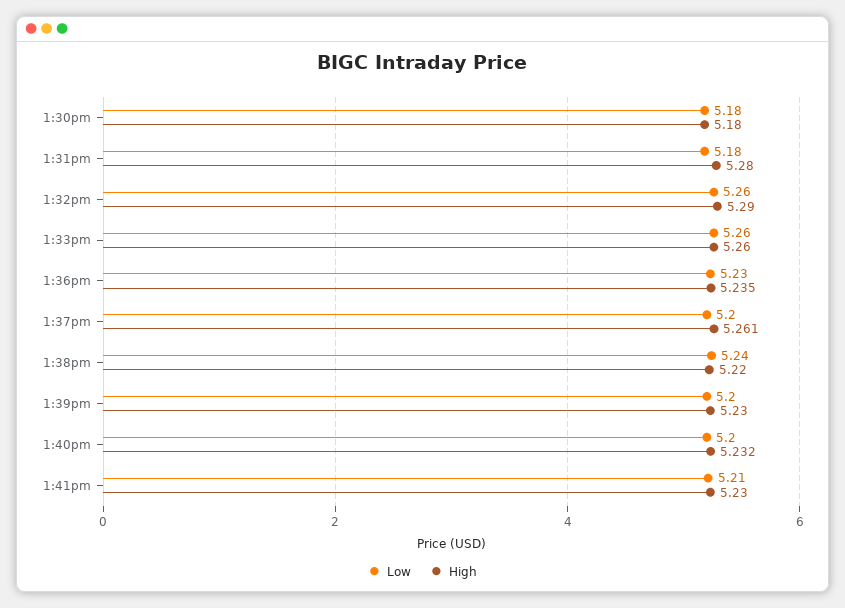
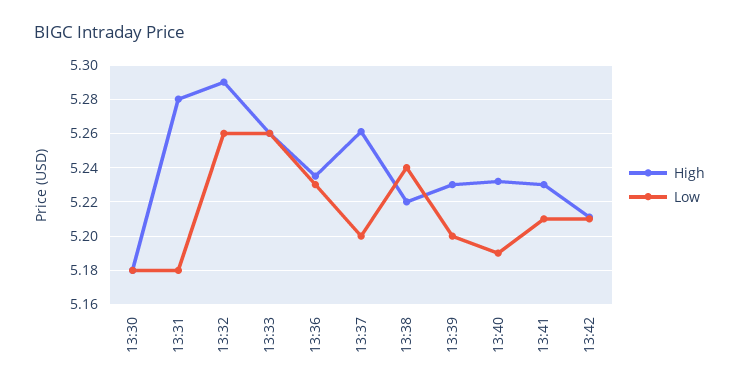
Low, 1:40pm: 5.2 -> 5.19
High, 13:42: none -> 5.21
Low, 13:42: none -> 5.21

